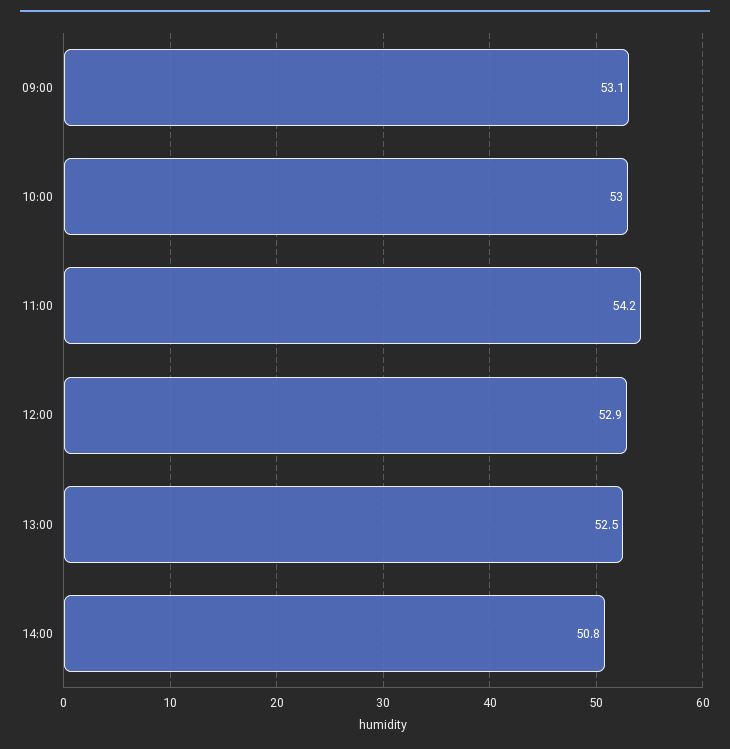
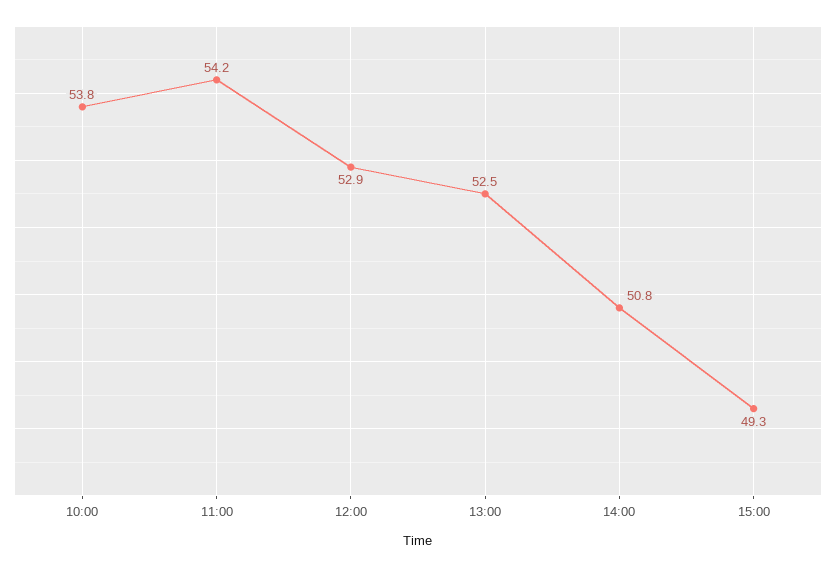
09:00: 53.1 -> none
10:00: 53 -> 53.8
15:00: none -> 49.3

